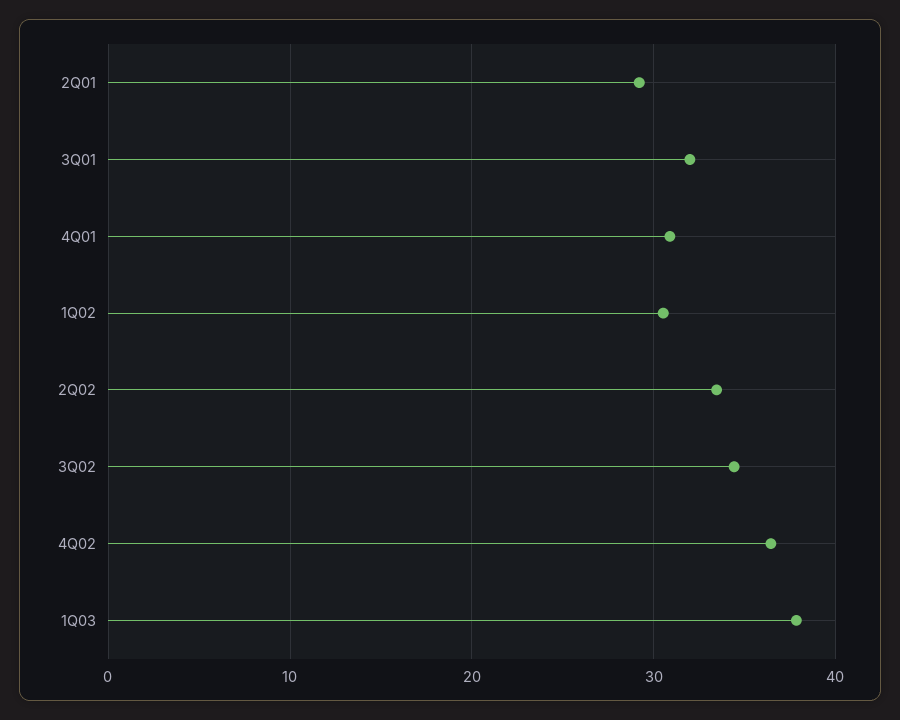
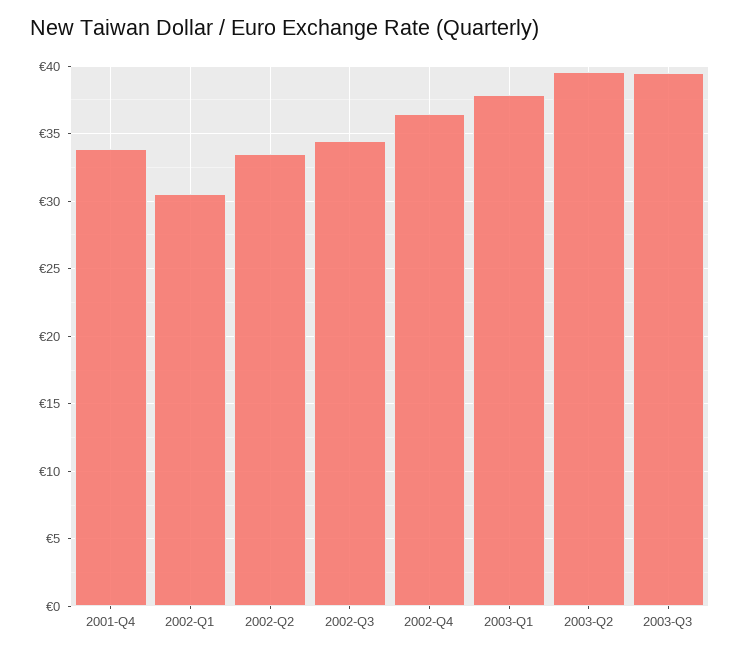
2Q01: 29 -> none
3Q01: 32 -> none
4Q01: 31 -> 34
2003-Q2: none -> 39.5
2003-Q3: none -> 39.5

